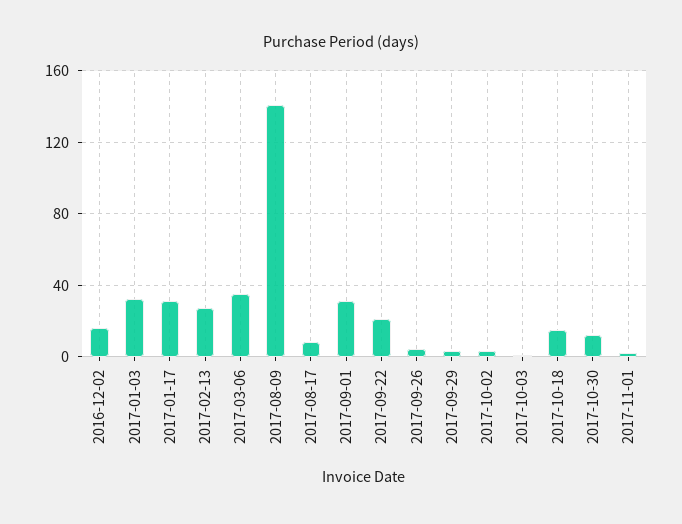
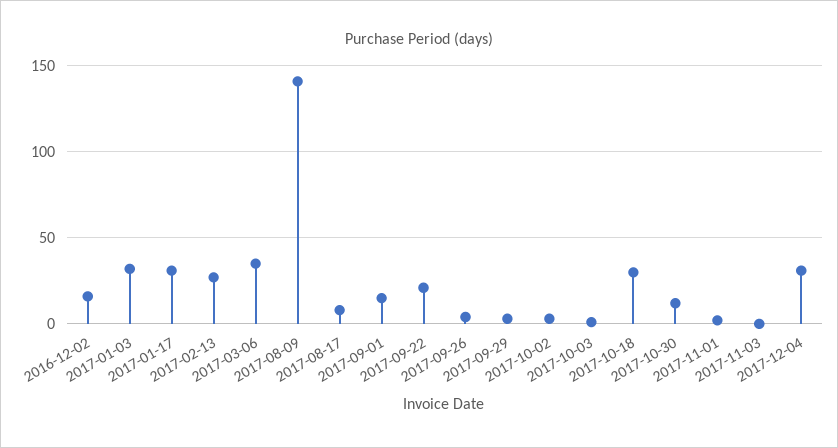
2017-09-01: 30 -> 15
2017-10-18: 15 -> 30
2017-11-03: none -> 0
2017-12-04: none -> 30

